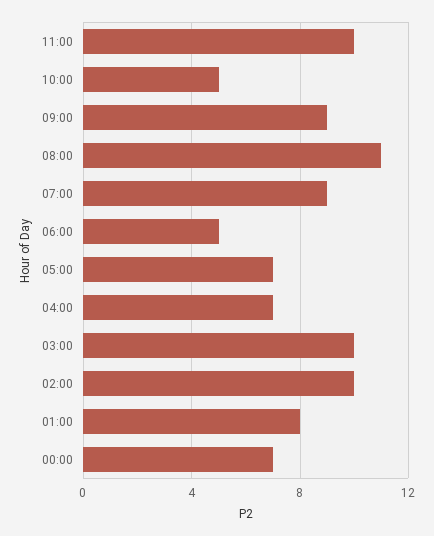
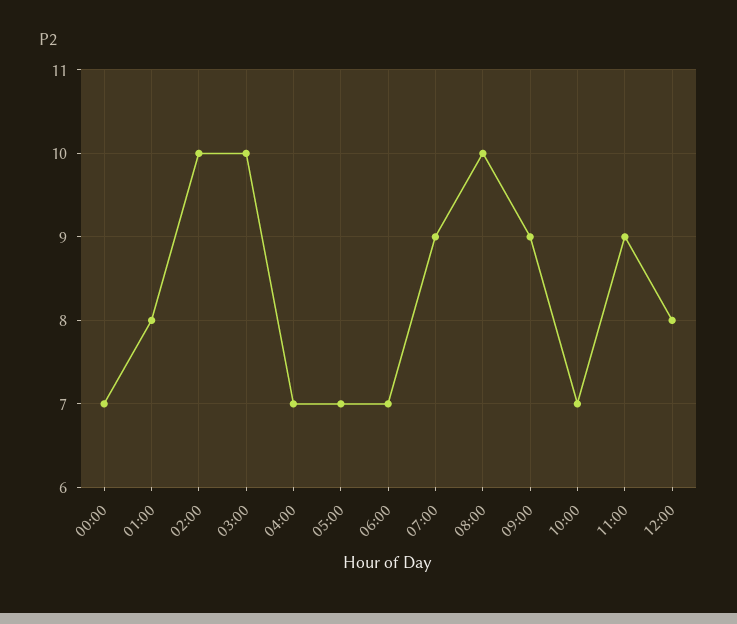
11:00: 10 -> 9
10:00: 5 -> 7
08:00: 11 -> 10
06:00: 5 -> 7
12:00: none -> 8

